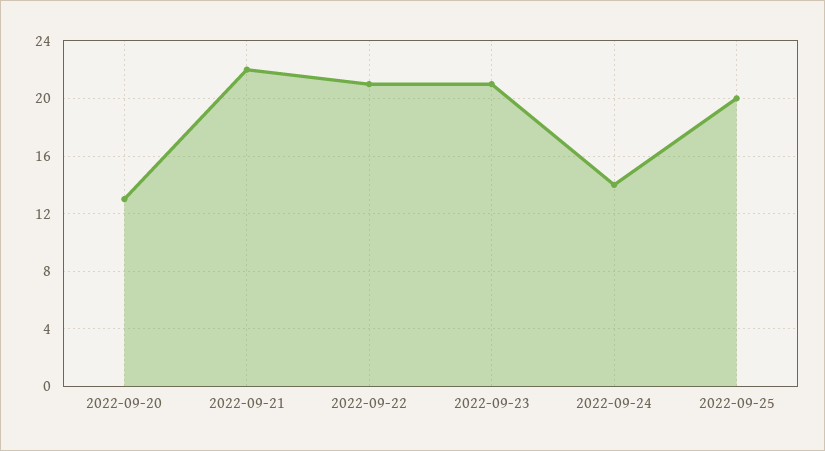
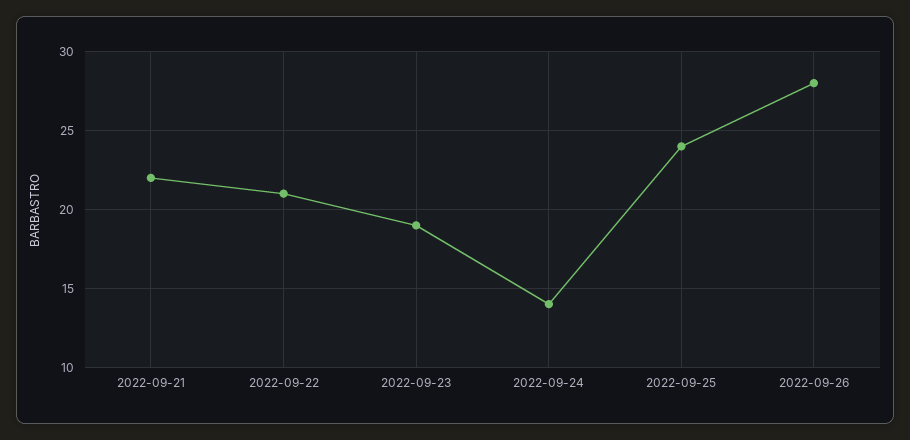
2022-09-20: 13 -> none
2022-09-23: 21 -> 19
2022-09-25: 20 -> 24
2022-09-26: none -> 28

